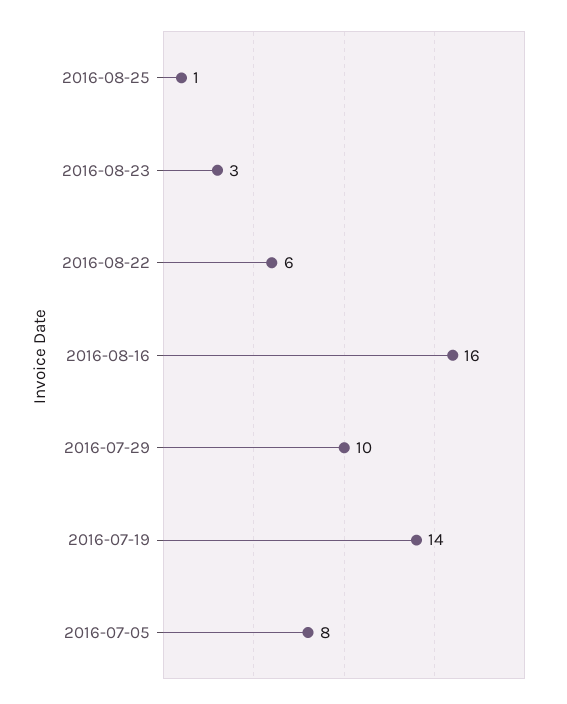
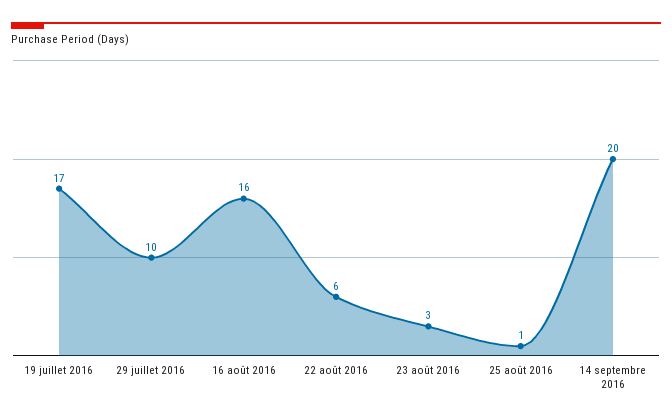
2016-07-19: 14 -> 17
2016-07-05: 8 -> none
14 septembre 2016: none -> 20

